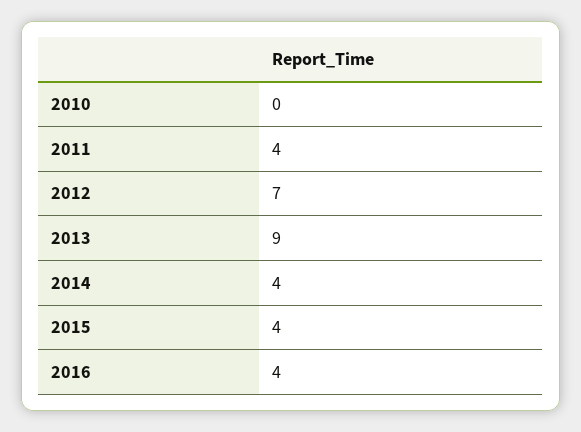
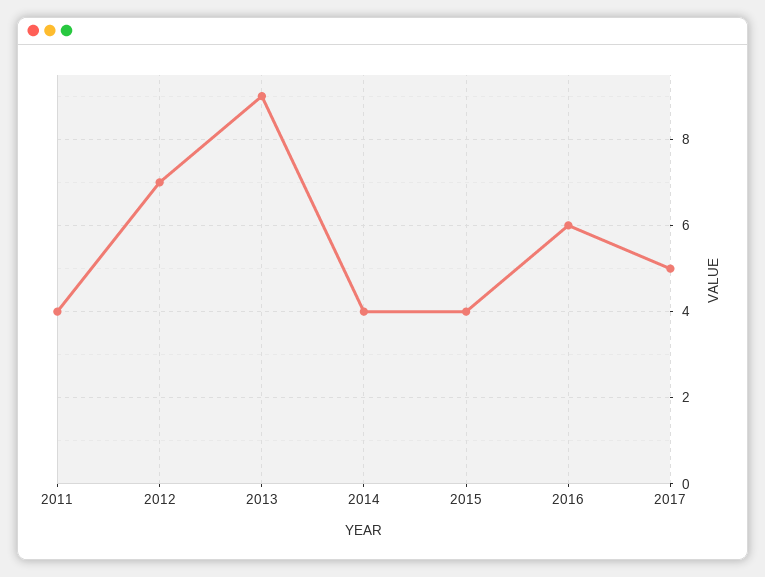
2010: 0 -> none
2016: 4 -> 6
2017: none -> 5

